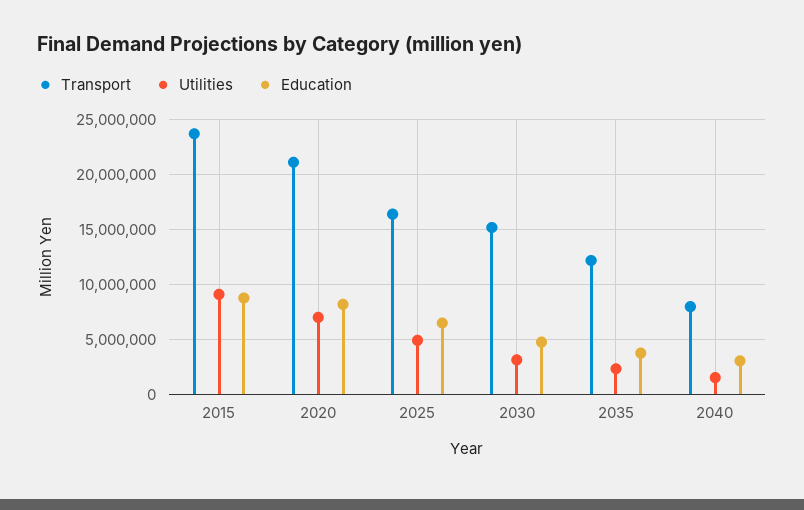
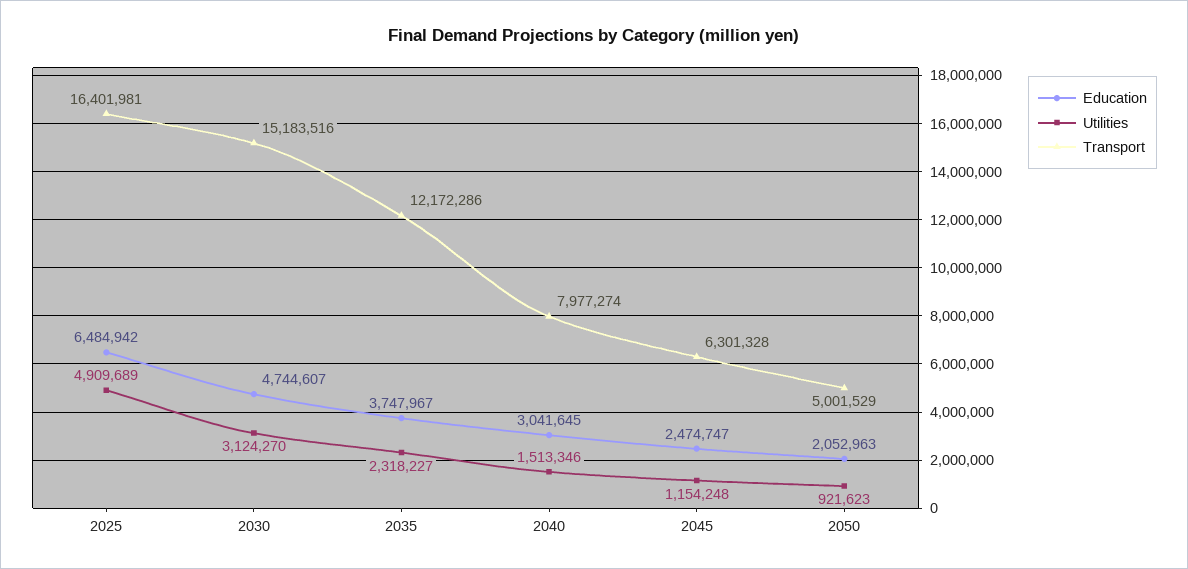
Transport, 2015: 24000000 -> none
Utilities, 2015: 9000000 -> none
Education, 2015: 9000000 -> none
Transport, 2020: 21000000 -> none
Utilities, 2020: 7000000 -> none
Education, 2020: 8000000 -> none
Education, 2045: none -> 2474747
Utilities, 2045: none -> 1154248
Transport, 2045: none -> 6301328
Education, 2050: none -> 2052963
Utilities, 2050: none -> 921623
Transport, 2050: none -> 5001529

